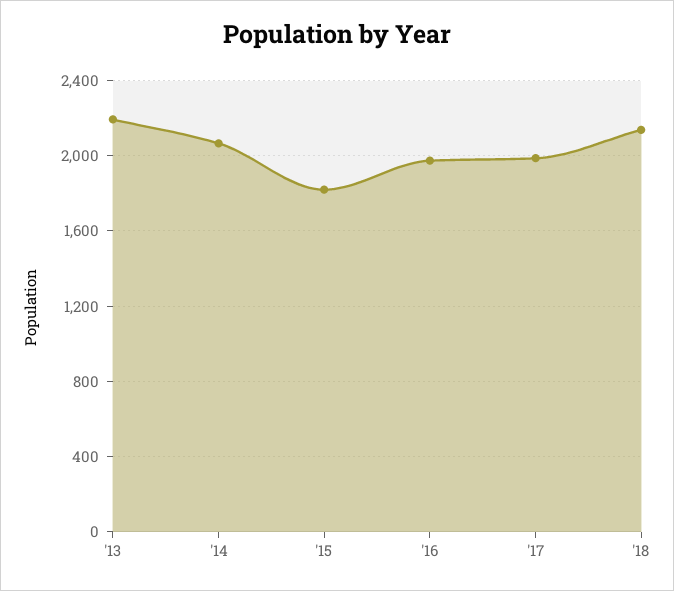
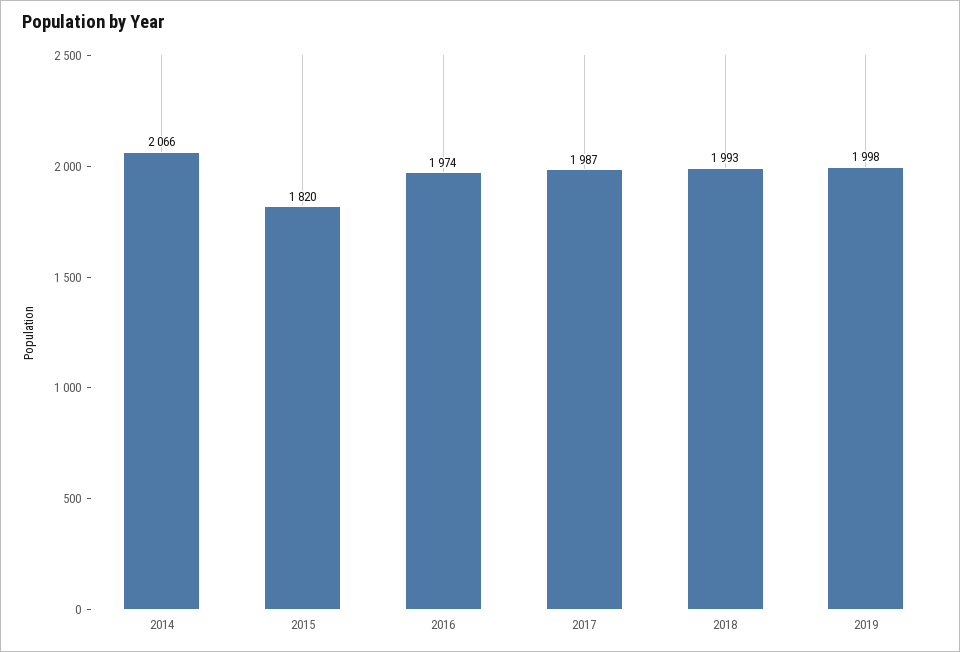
'13: 2200 -> none
'18: 2150 -> 1993
2019: none -> 1998

